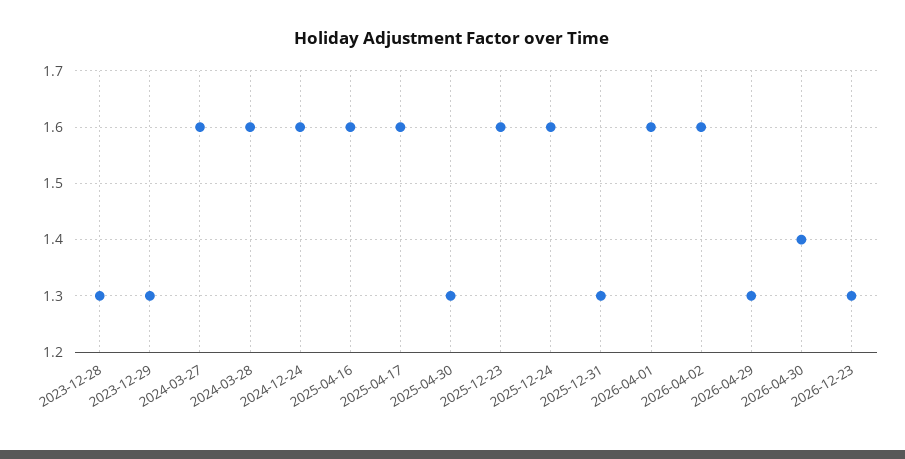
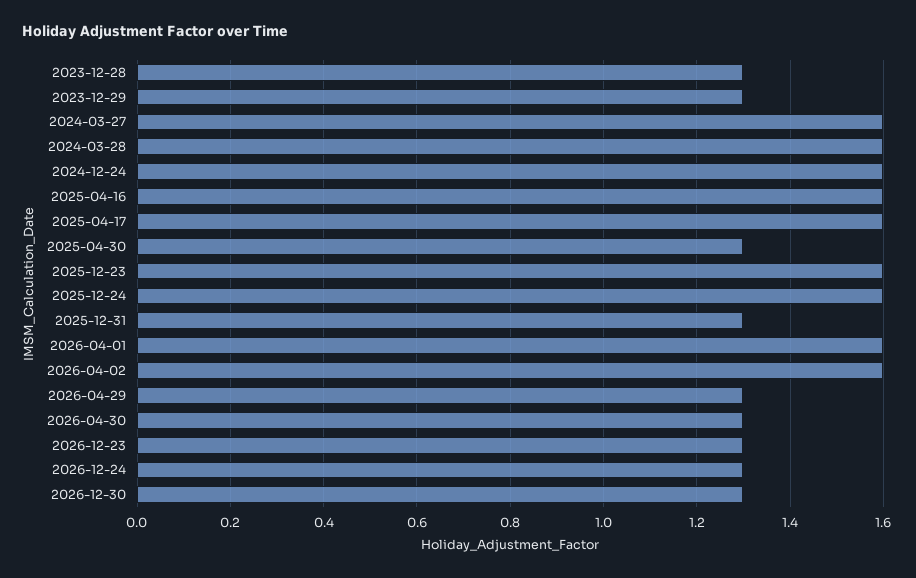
2026-04-30: 1.4 -> 1.3
2026-12-24: none -> 1.3
2026-12-30: none -> 1.3

